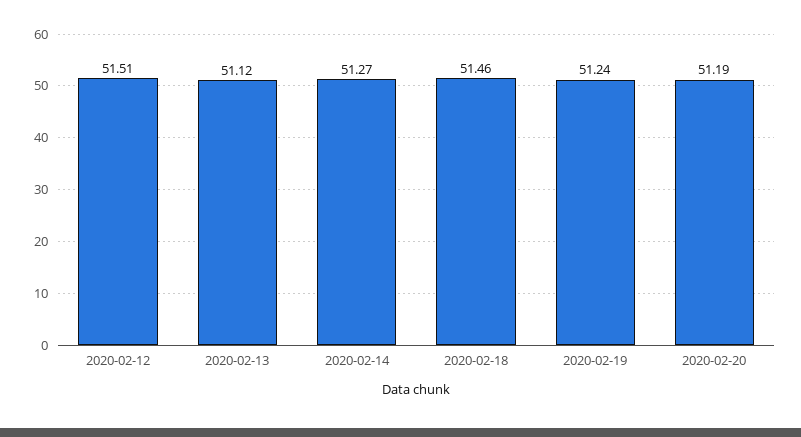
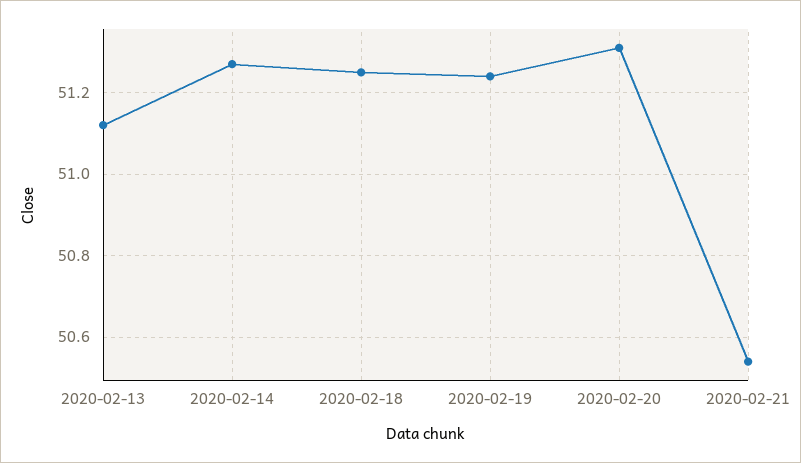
2020-02-12: 51.51 -> none
2020-02-18: 51.46 -> 51.25
2020-02-20: 51.19 -> 51.3
2020-02-21: none -> 50.55

